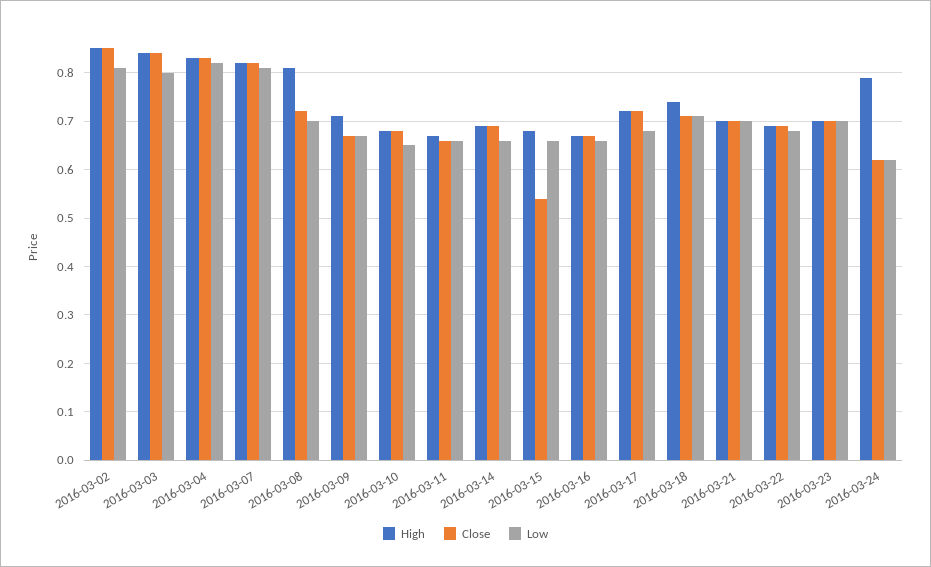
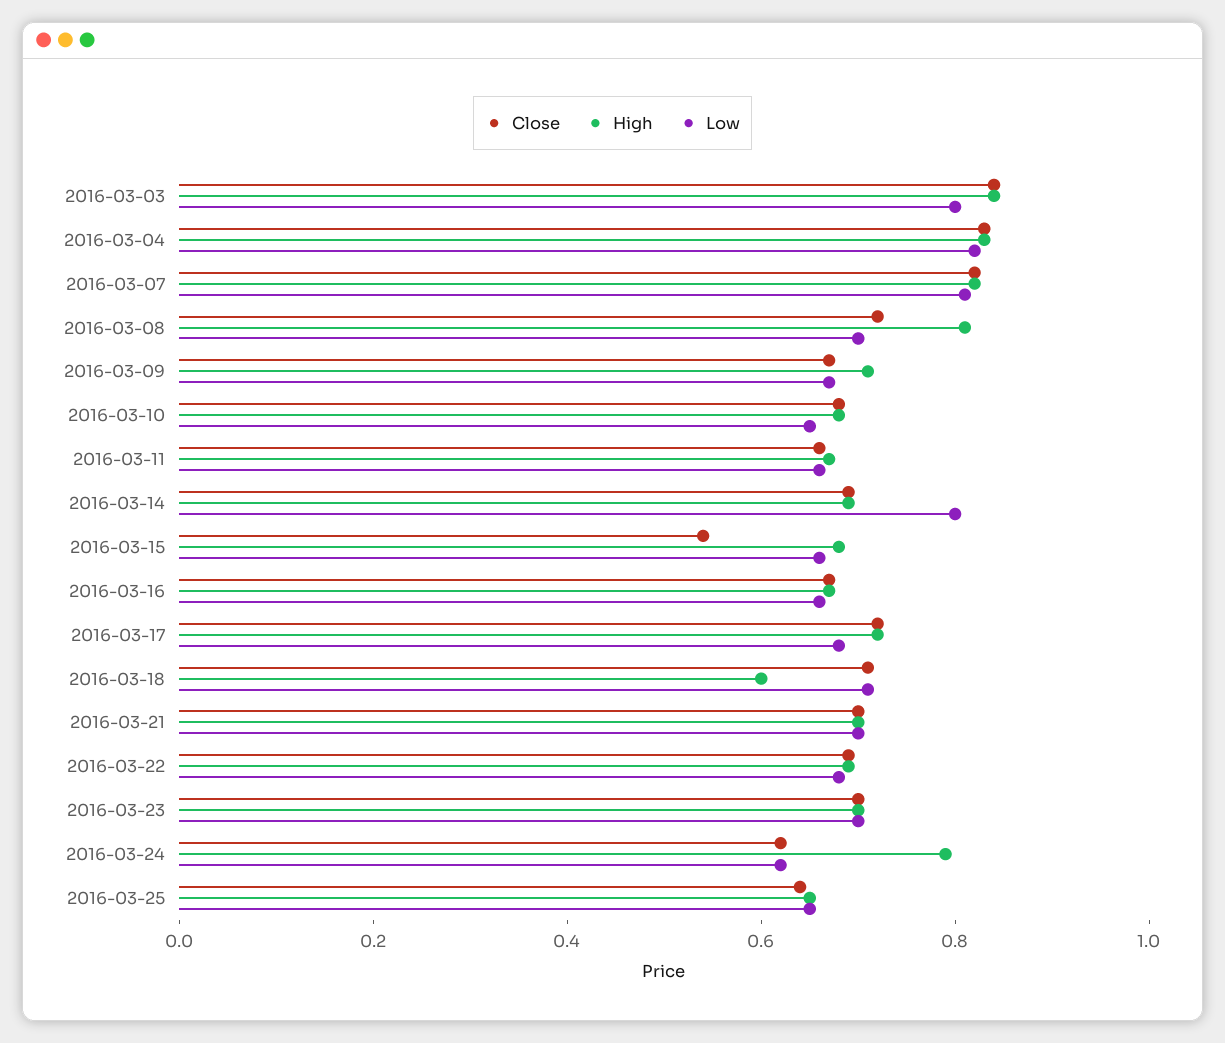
High, 2016-03-02: 0.85 -> none
Close, 2016-03-02: 0.85 -> none
Low, 2016-03-02: 0.8 -> none
Low, 2016-03-14: 0.65 -> 0.8
High, 2016-03-18: 0.75 -> 0.6
Close, 2016-03-25: none -> 0.65
High, 2016-03-25: none -> 0.65
Low, 2016-03-25: none -> 0.65

